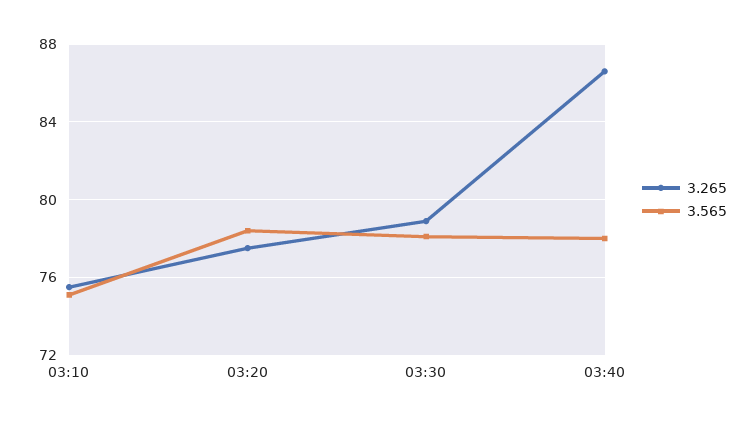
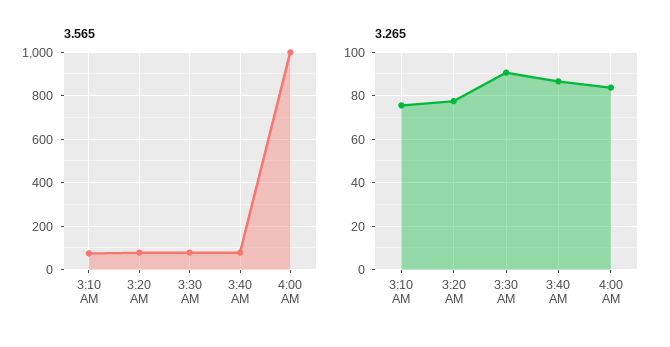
3.265, 03:30: 79 -> 90
3.565, 4:00 AM: none -> 1000
3.265, 4:00 AM: none -> 85

